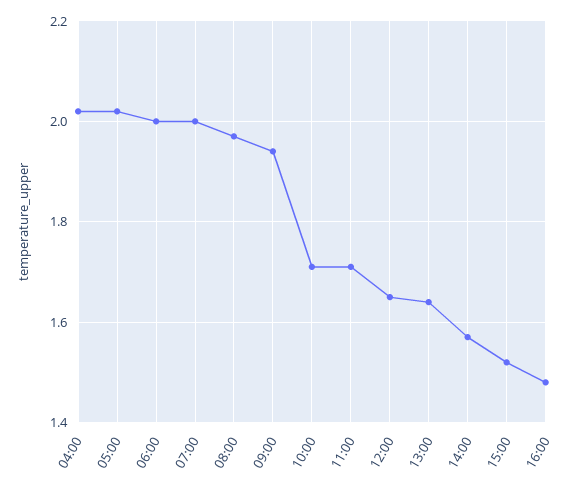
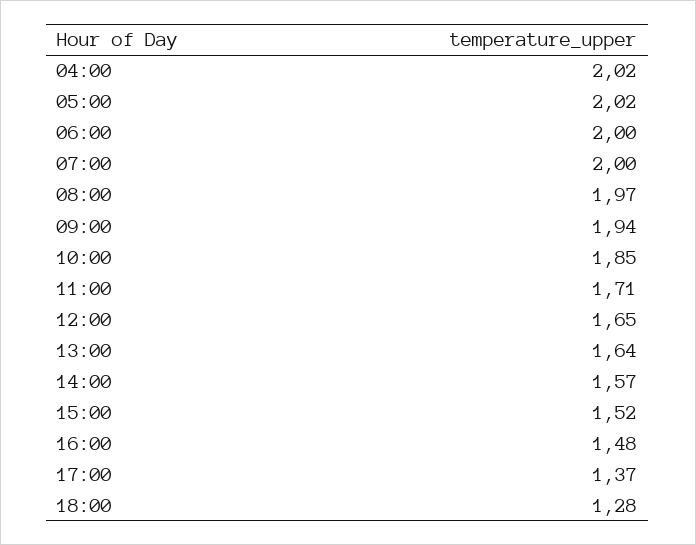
10:00: 1.7 -> 1.85
17:00: none -> 1.37
18:00: none -> 1.28

